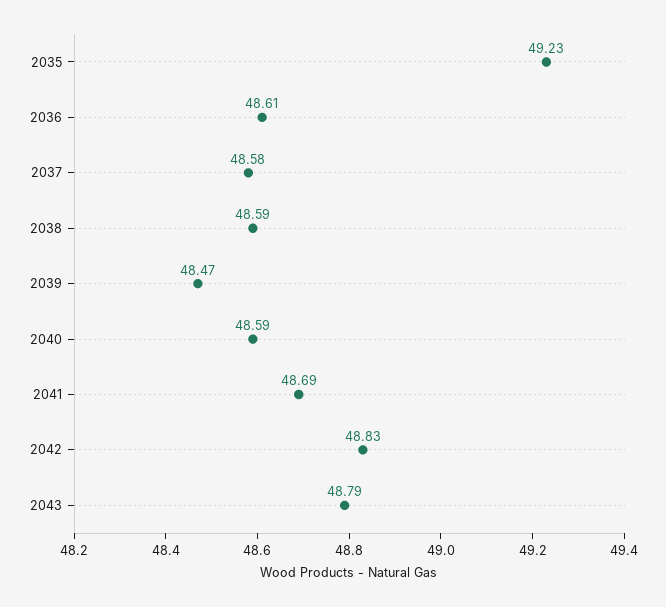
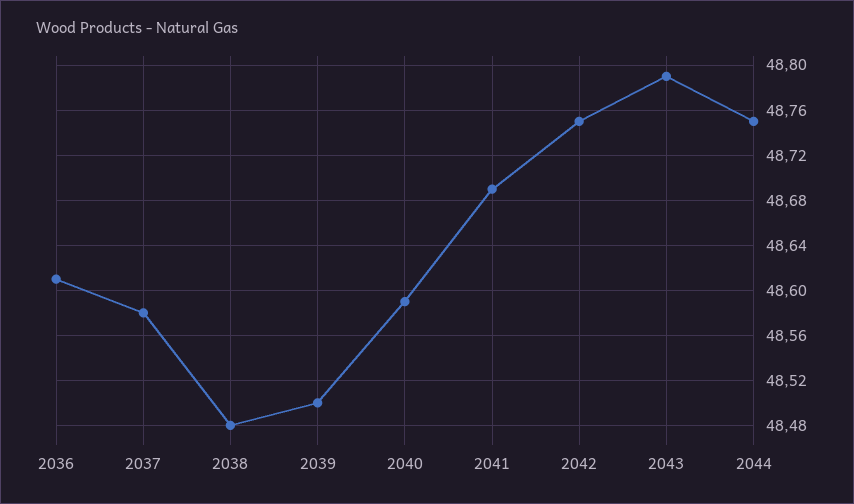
2035: 49.23 -> none
2038: 48.59 -> 48.48
2039: 48.47 -> 48.5
2042: 48.83 -> 48.75
2044: none -> 48.75

